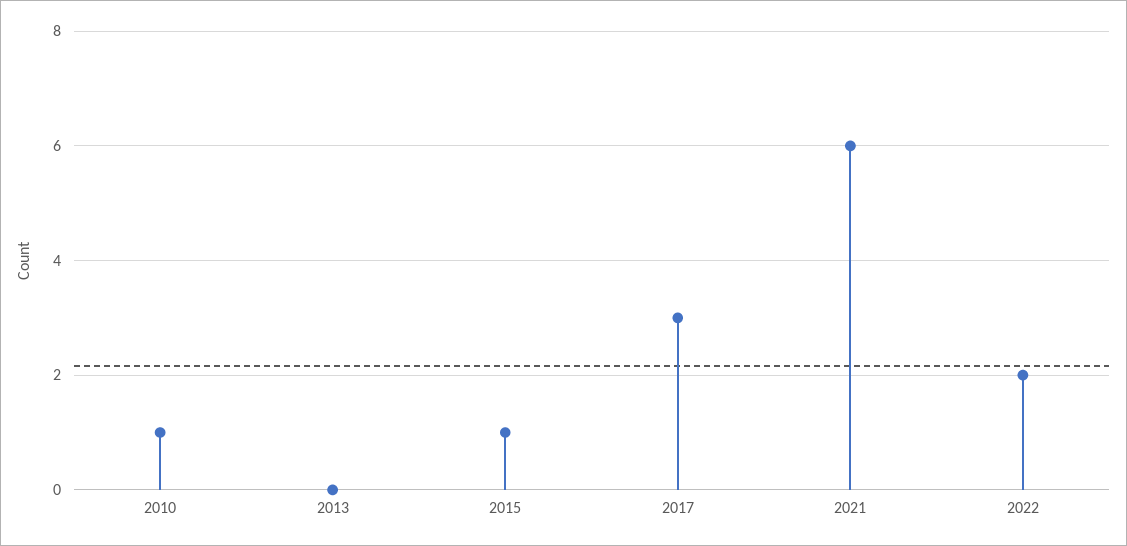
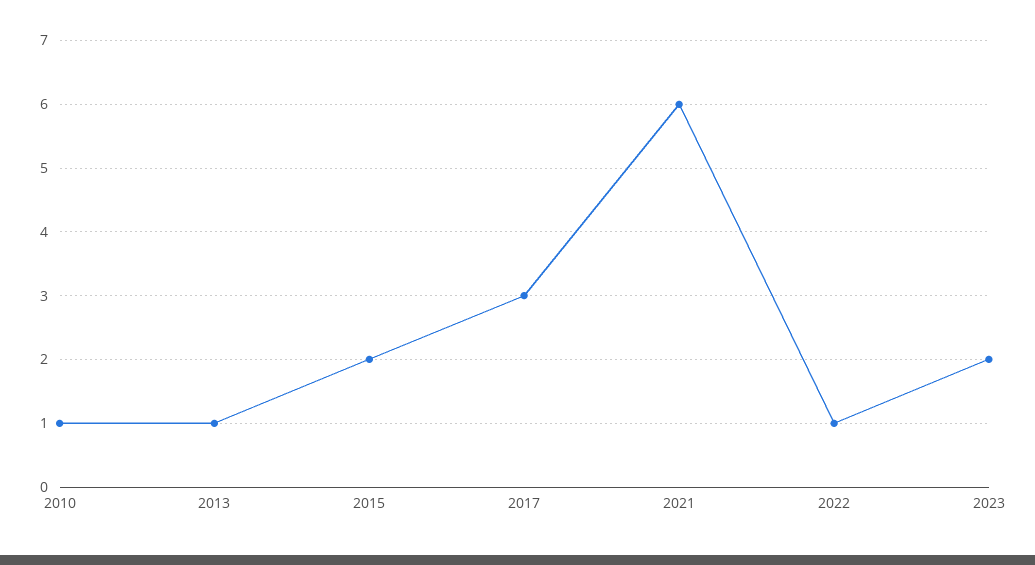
2013: 0 -> 1
2015: 1 -> 2
2022: 2 -> 1
2023: none -> 2

